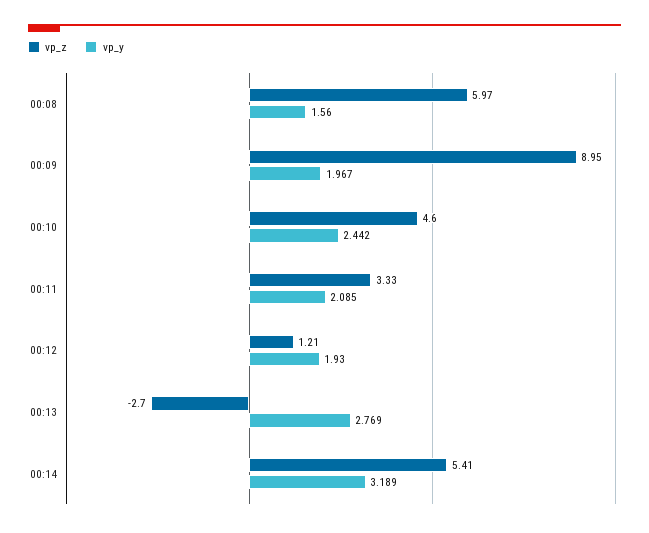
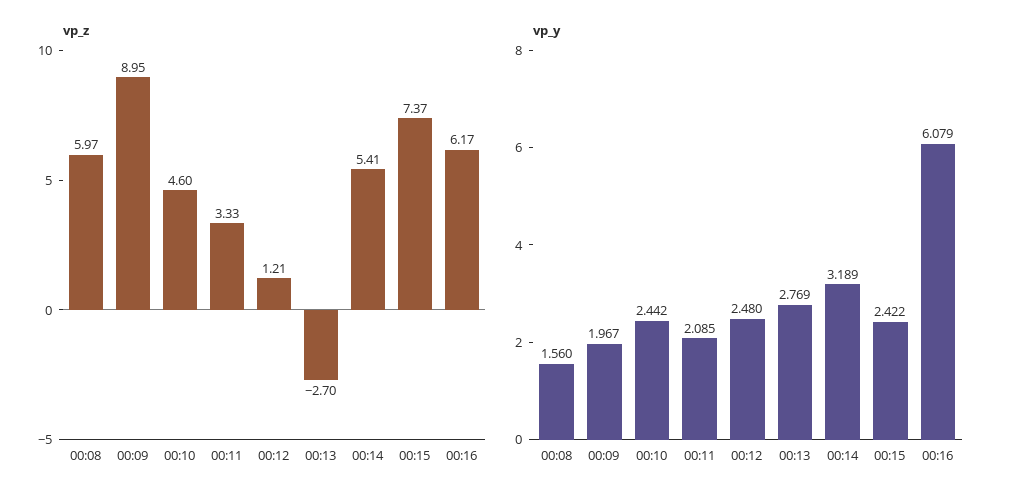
vp_y, 00:12: 1.93 -> 2.48
vp_z, 00:15: none -> 7.37
vp_z, 00:16: none -> 6.17
vp_y, 00:15: none -> 2.422
vp_y, 00:16: none -> 6.079

